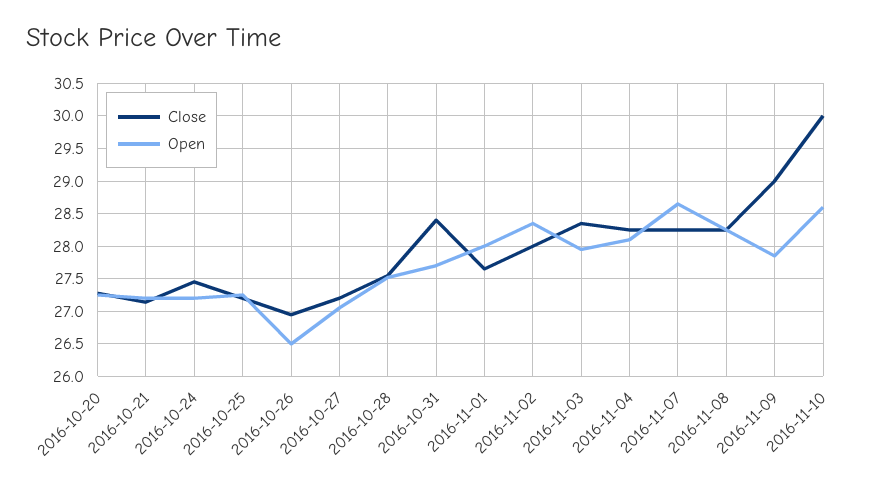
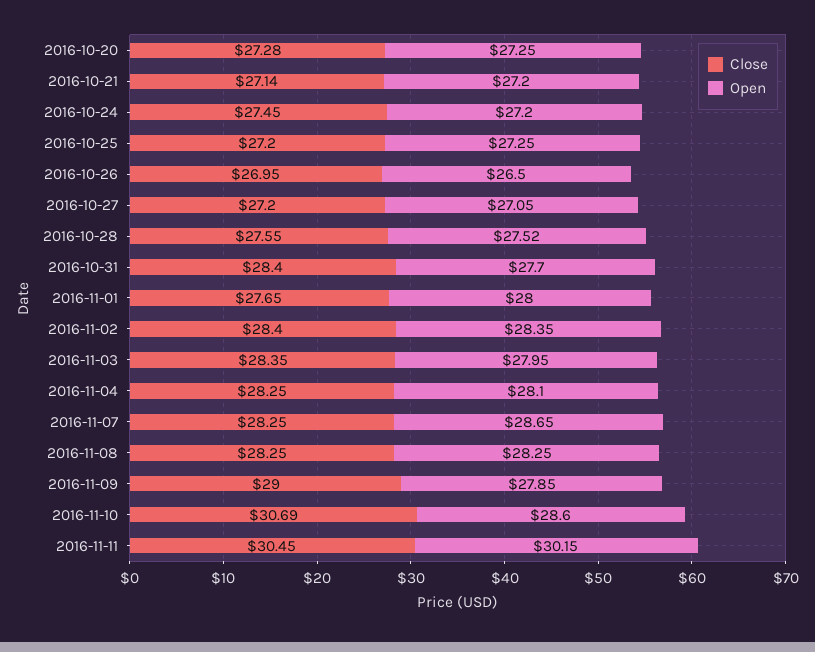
Close, 2016-11-02: 28 -> 28.4
Close, 2016-11-10: 30 -> 30.69
Close, 2016-11-11: none -> 30.45
Open, 2016-11-11: none -> 30.15

